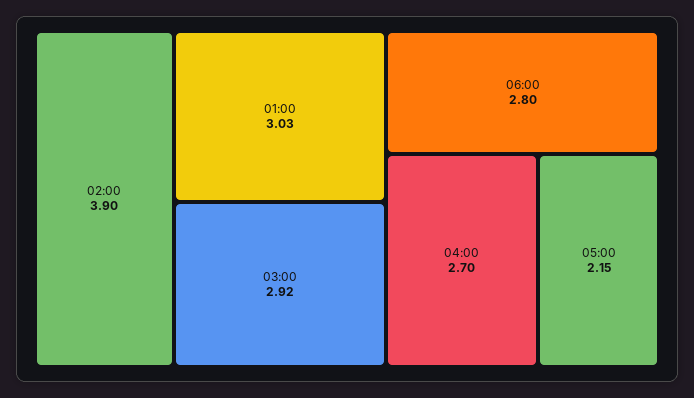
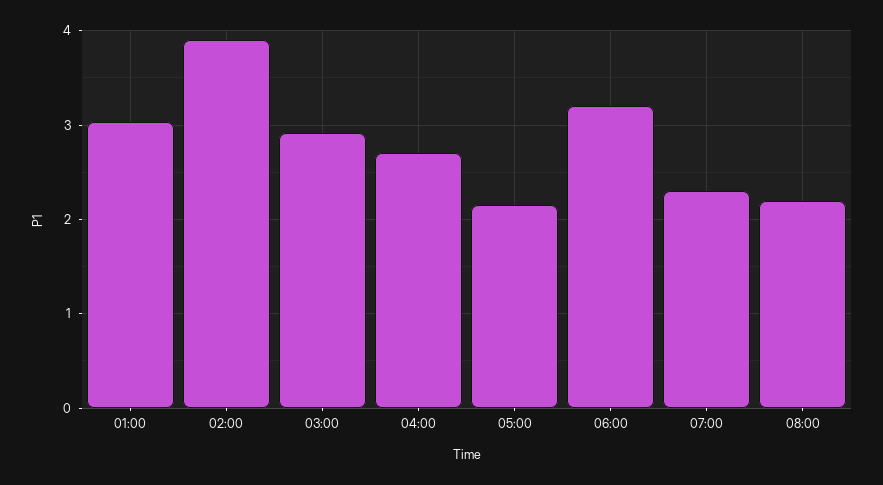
06:00: 2.8 -> 3.2
07:00: none -> 2.3
08:00: none -> 2.2

